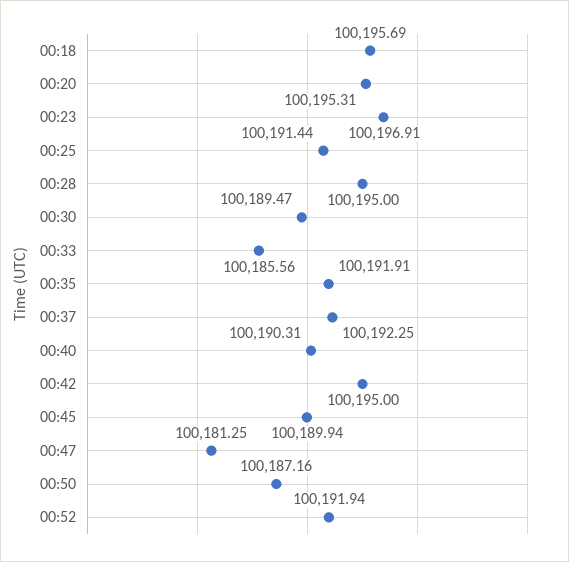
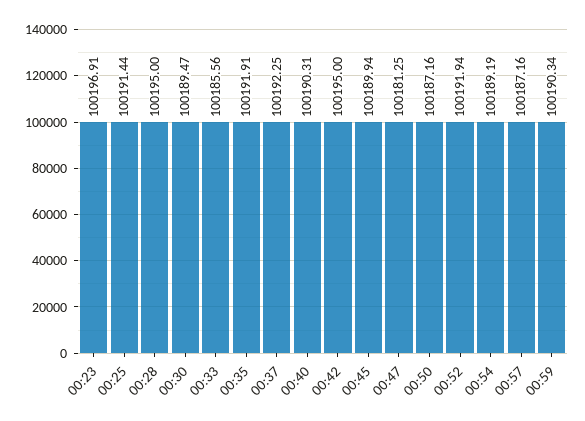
00:18: 100195.69 -> none
00:20: 100195.31 -> none
00:54: none -> 100189.19
00:57: none -> 100187.16
00:59: none -> 100190.34

